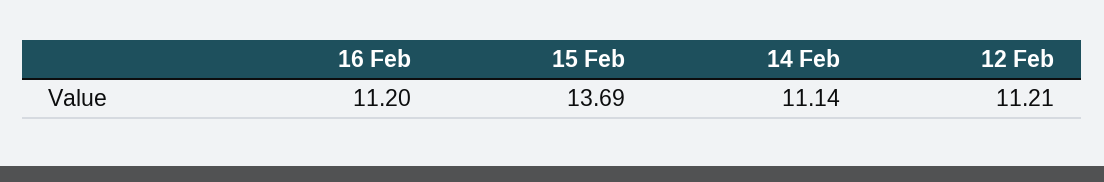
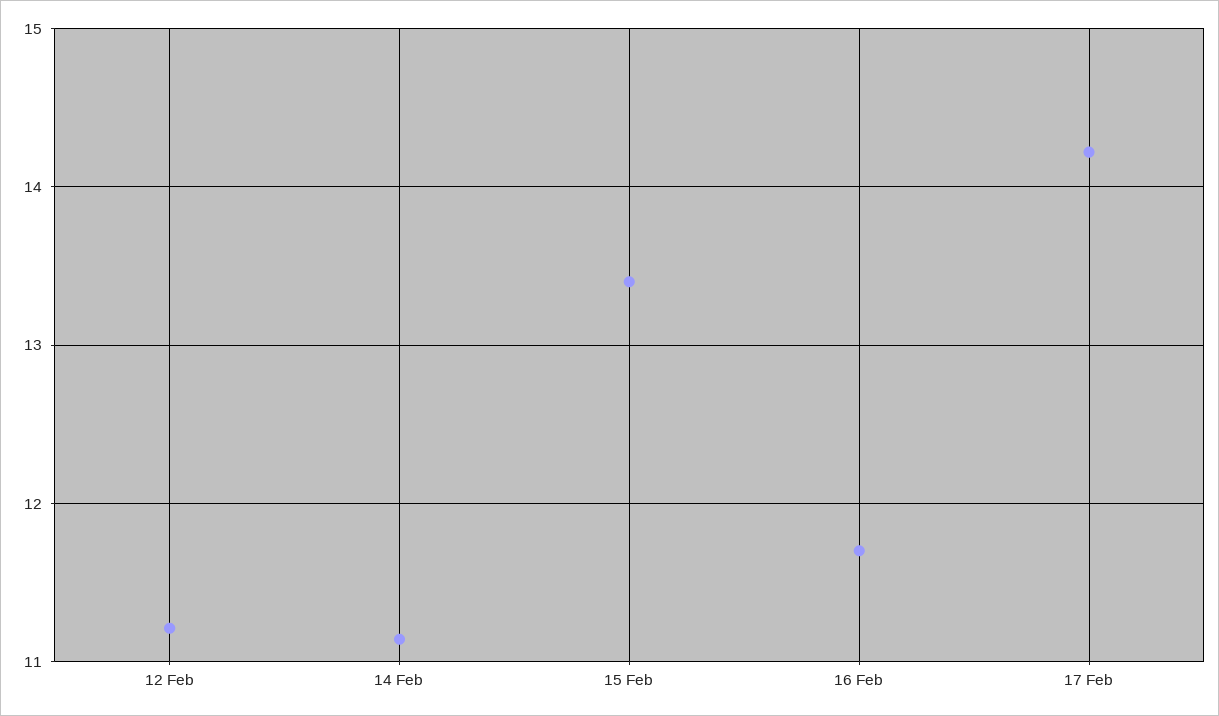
16 Feb: 11.2 -> 11.7
15 Feb: 13.69 -> 13.4
17 Feb: none -> 14.2

